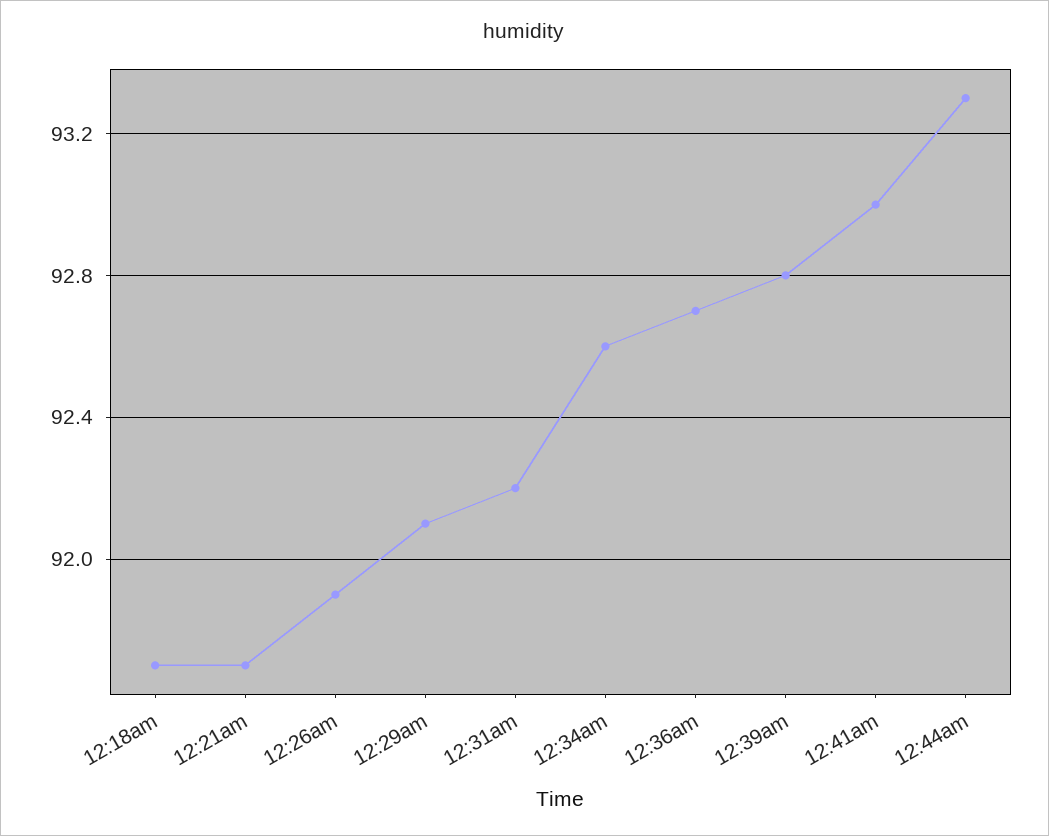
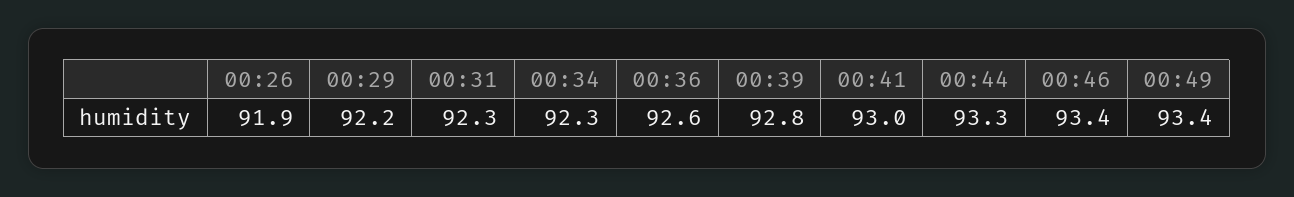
12:18am: 91.7 -> none
12:21am: 91.7 -> none
12:29am: 92.1 -> 92.2
12:31am: 92.2 -> 92.3
12:34am: 92.6 -> 92.3
12:36am: 92.7 -> 92.6
00:46: none -> 93.4
00:49: none -> 93.4

